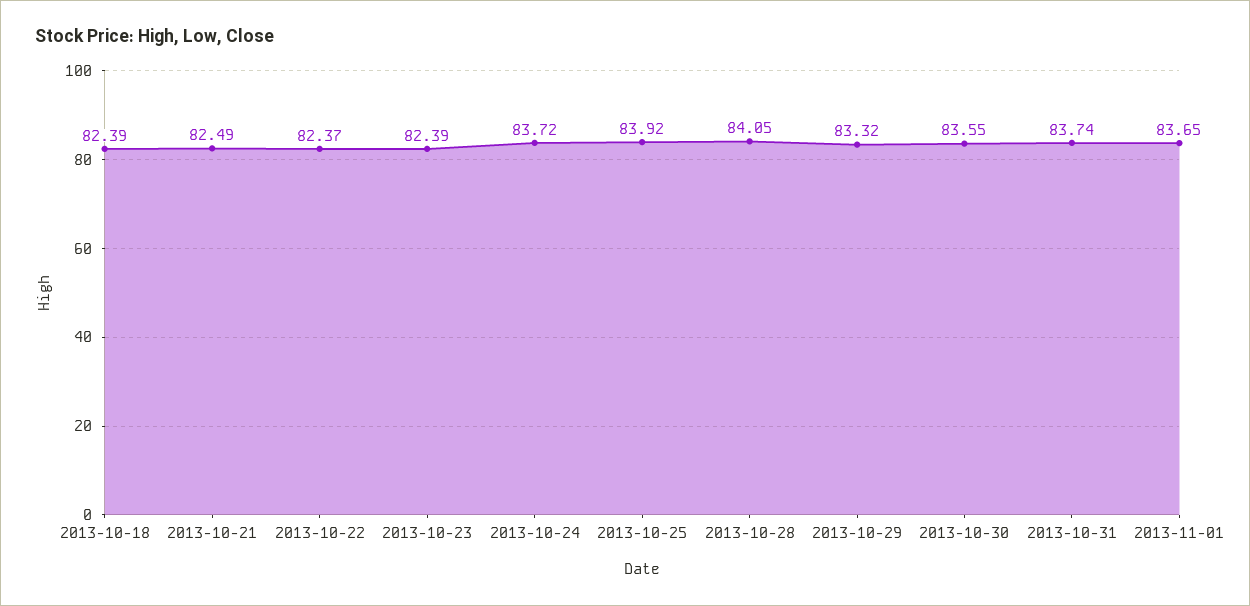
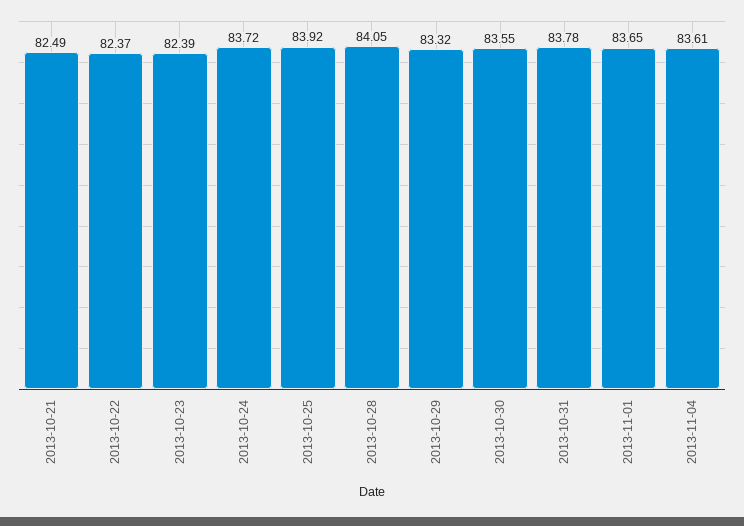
2013-10-18: 82.39 -> none
2013-10-31: 83.74 -> 83.78
2013-11-04: none -> 83.61

